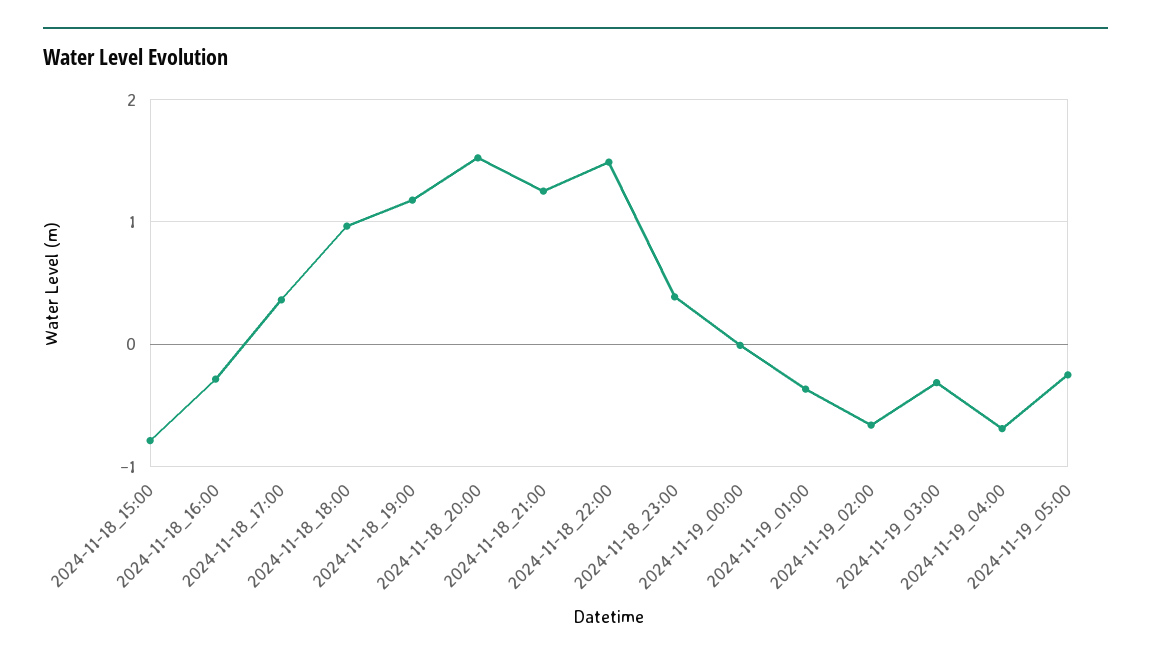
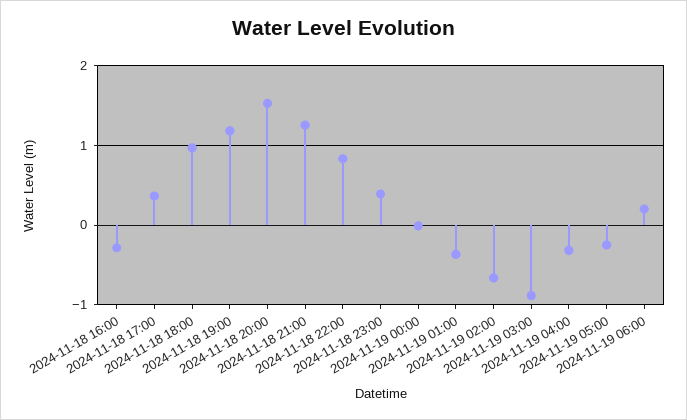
2024-11-18_15:00: -0.8 -> none
2024-11-18_22:00: 1.5 -> 0.8
2024-11-19_03:00: -0.3 -> -0.9
2024-11-19_04:00: -0.7 -> -0.3
2024-11-19 06:00: none -> 0.2

